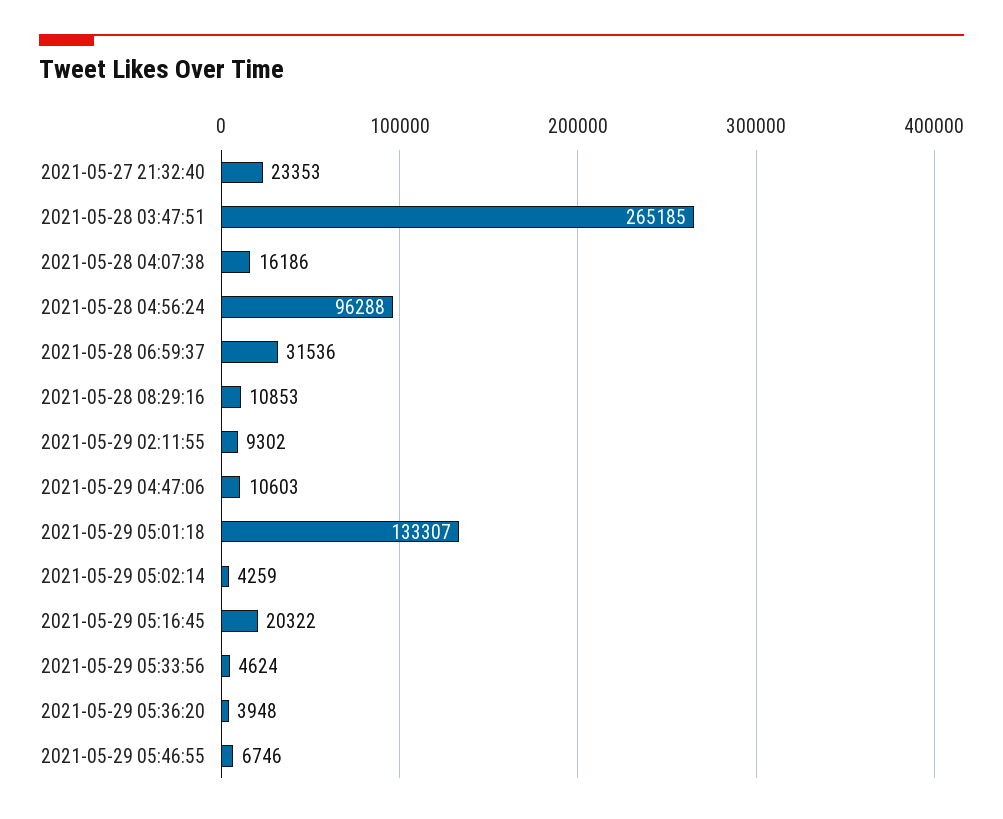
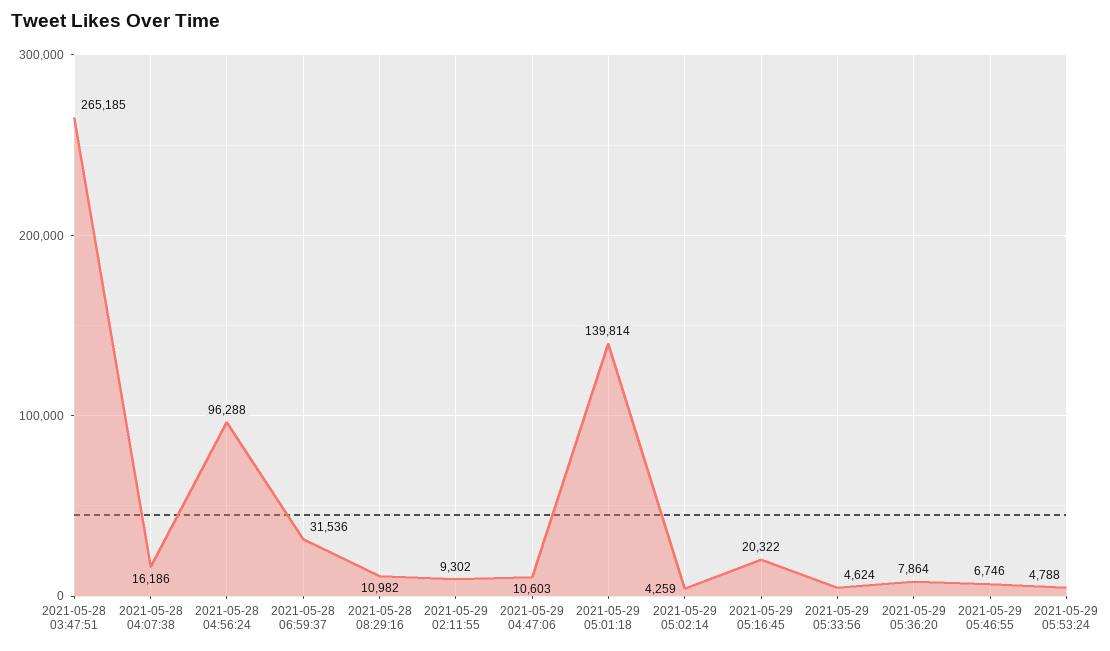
2021-05-27 21:32:40: 23353 -> none
2021-05-28 08:29:16: 10853 -> 10982
2021-05-29 05:01:18: 133307 -> 139814
2021-05-29 05:36:20: 3948 -> 7864
2021-05-29 05:53:24: none -> 4788

